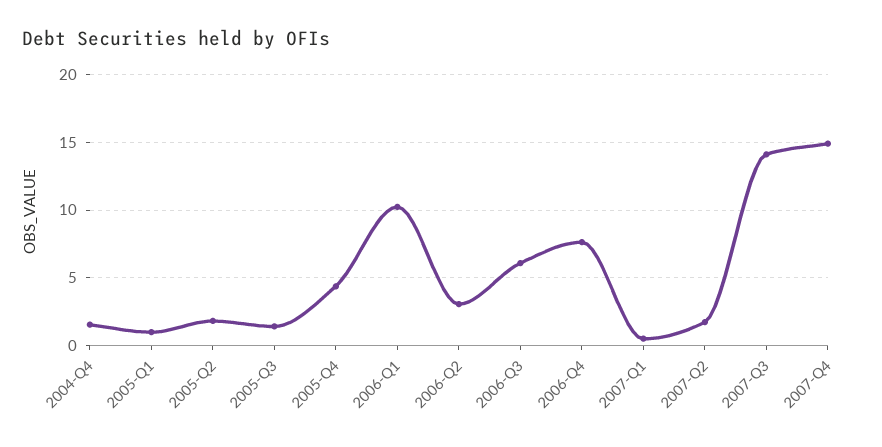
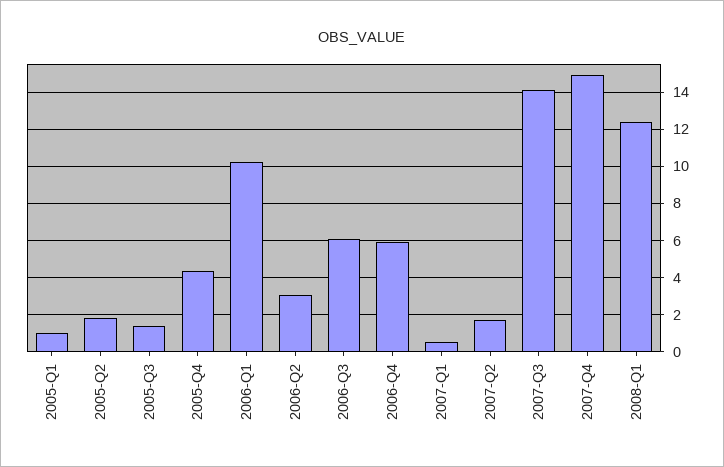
2004-Q4: 1.5 -> none
2006-Q4: 7.5 -> 6
2008-Q1: none -> 12.5

